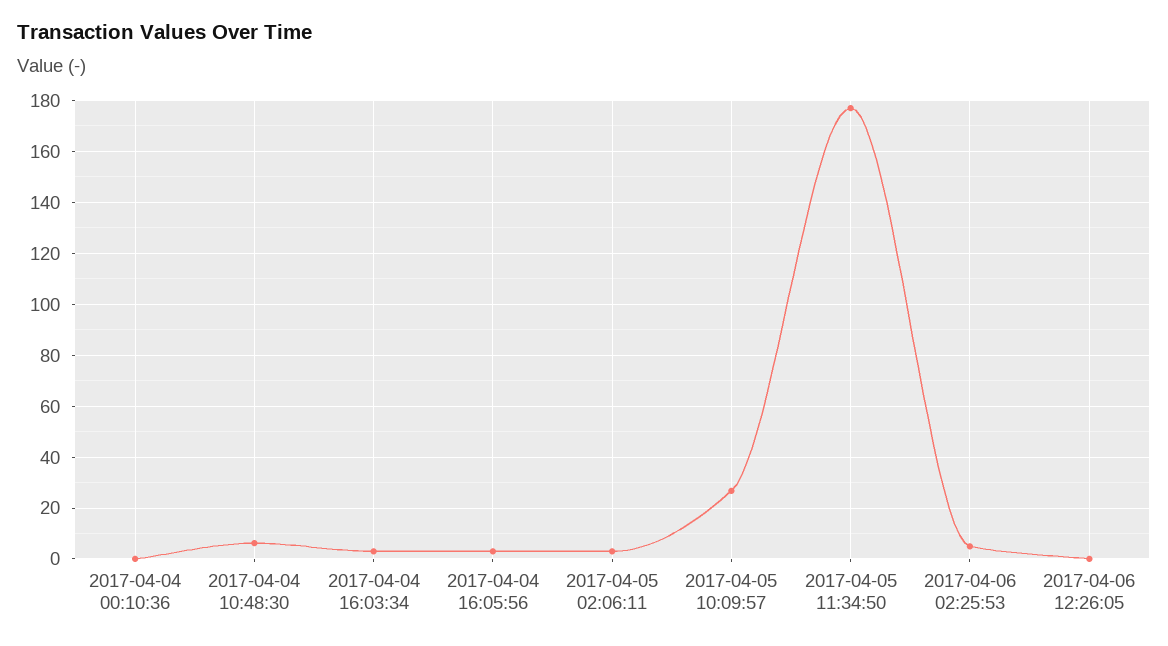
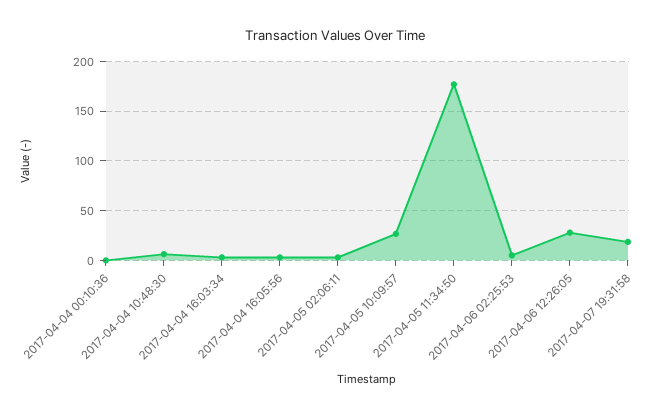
2017-04-06 12:26:05: 0 -> 30
2017-04-07 19:31:58: none -> 20

